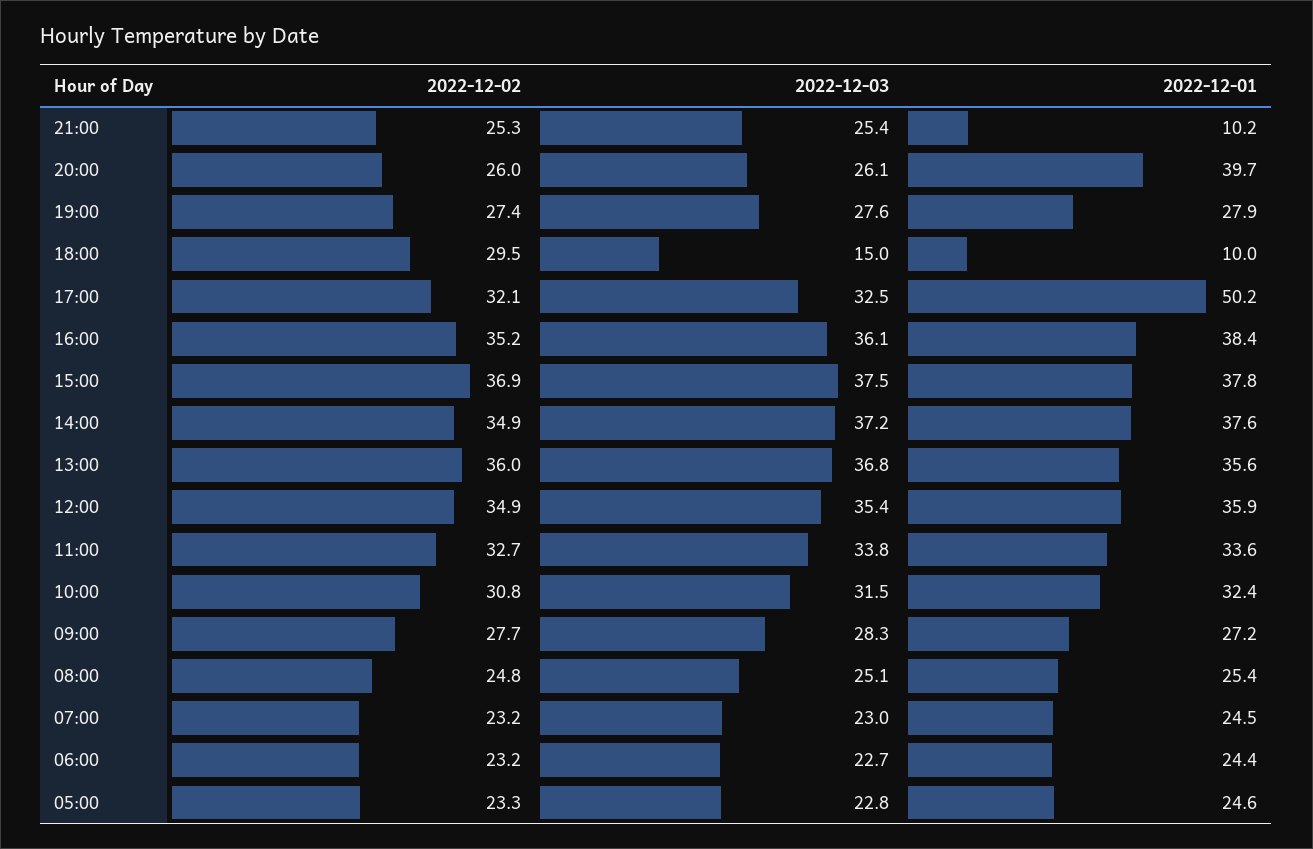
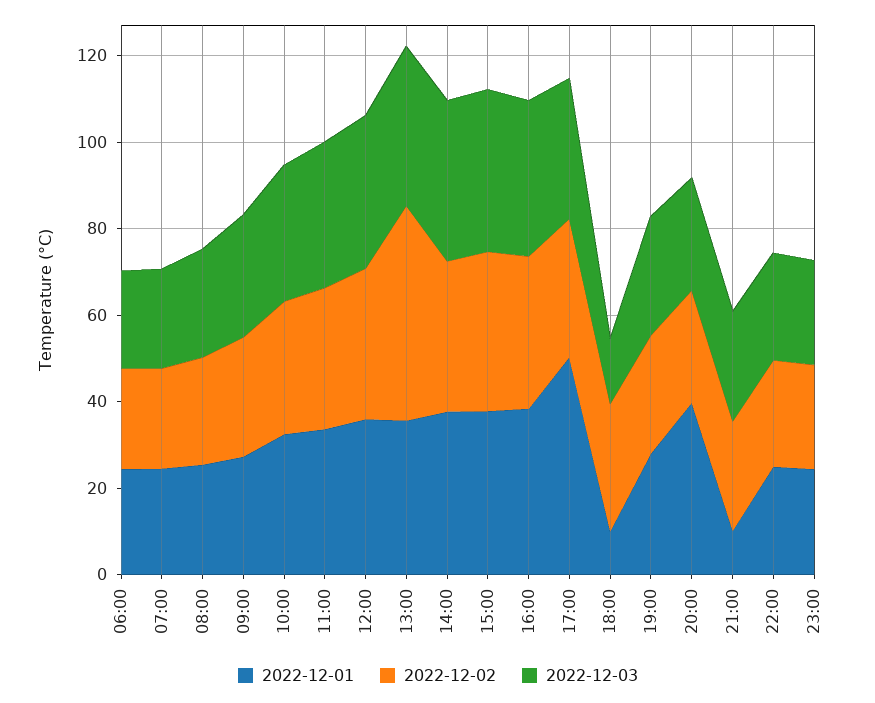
2022-12-02, 13:00: 36 -> 50
2022-12-02, 05:00: 23.3 -> none
2022-12-03, 05:00: 22.8 -> none
2022-12-01, 05:00: 24.6 -> none
2022-12-01, 22:00: none -> 25
2022-12-02, 22:00: none -> 25
2022-12-03, 22:00: none -> 25
2022-12-01, 23:00: none -> 25
2022-12-02, 23:00: none -> 25
2022-12-03, 23:00: none -> 25

